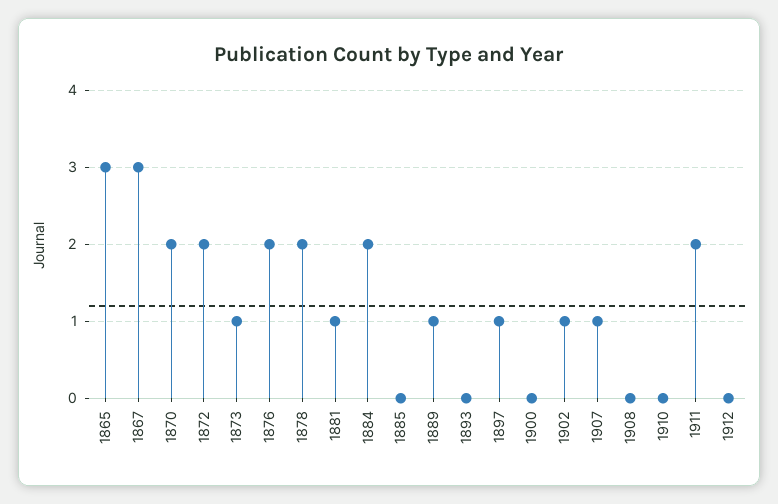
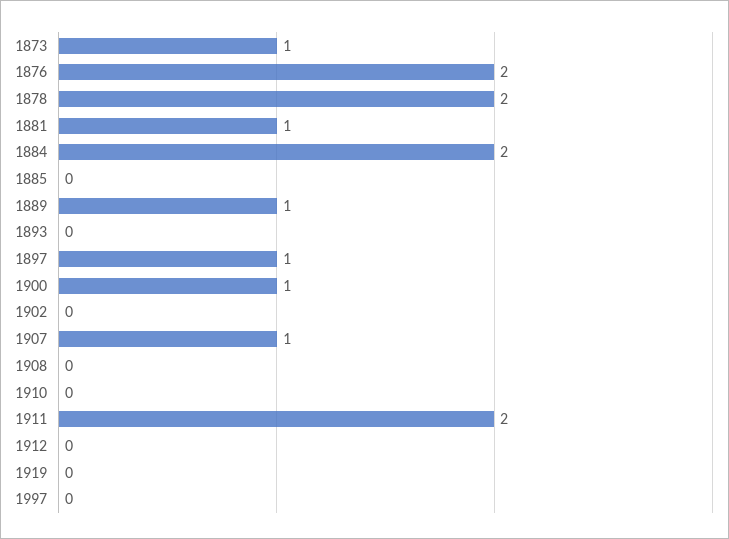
1865: 3 -> none
1867: 3 -> none
1870: 2 -> none
1872: 2 -> none
1900: 0 -> 1
1902: 1 -> 0
1919: none -> 0
1997: none -> 0

